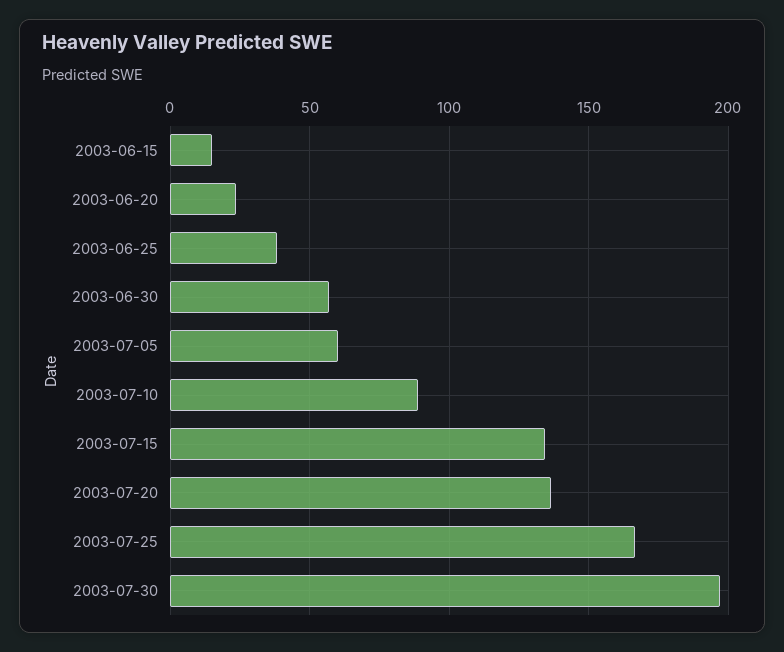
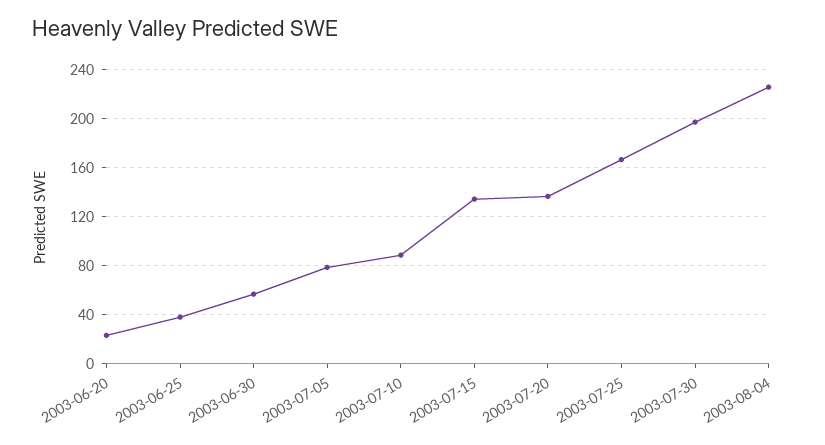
2003-06-15: 15 -> none
2003-07-05: 60 -> 80
2003-08-04: none -> 225

